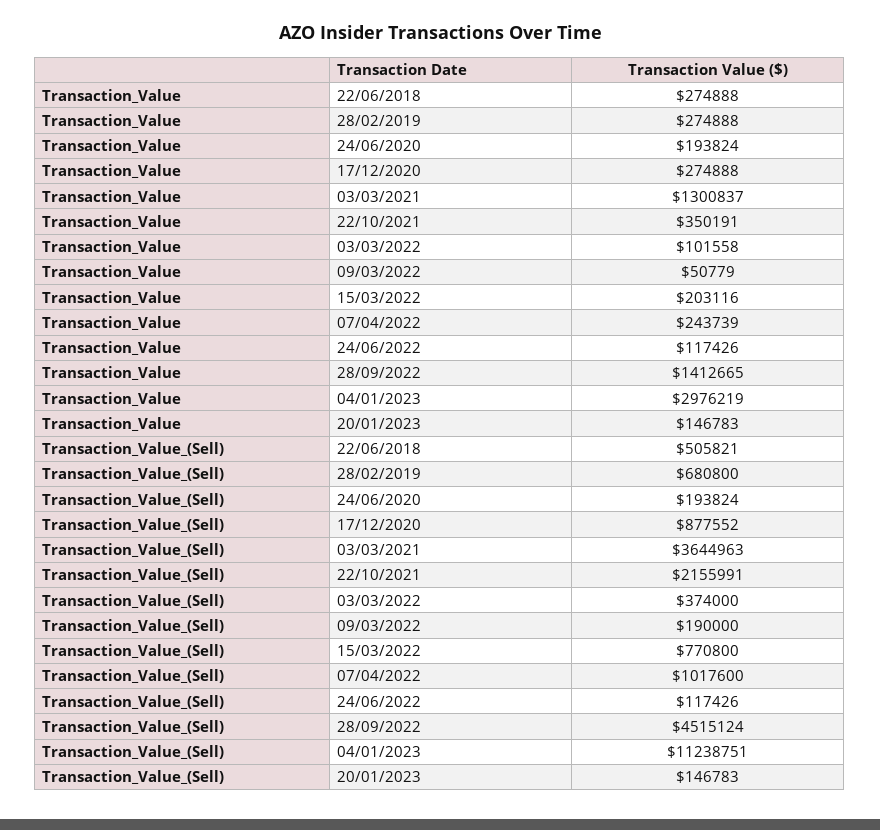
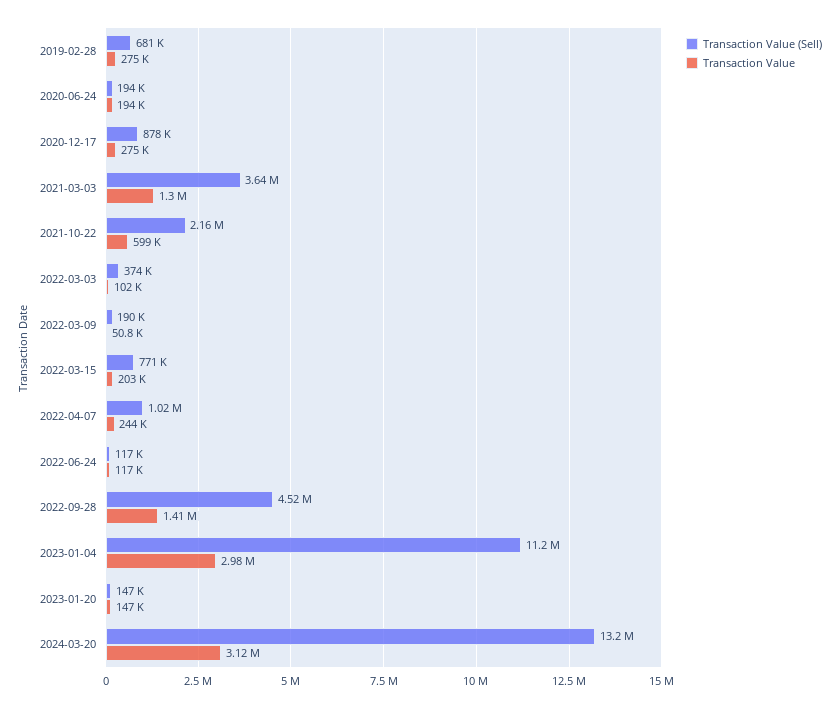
Transaction_Value, 22/06/2018: 274888 -> none
Transaction_Value, 22/10/2021: 350191 -> 599000
Transaction_Value_(Sell), 22/06/2018: 505821 -> none
Transaction_Value_(Sell), 2024-03-20: none -> 13200000
Transaction_Value, 2024-03-20: none -> 3120000

